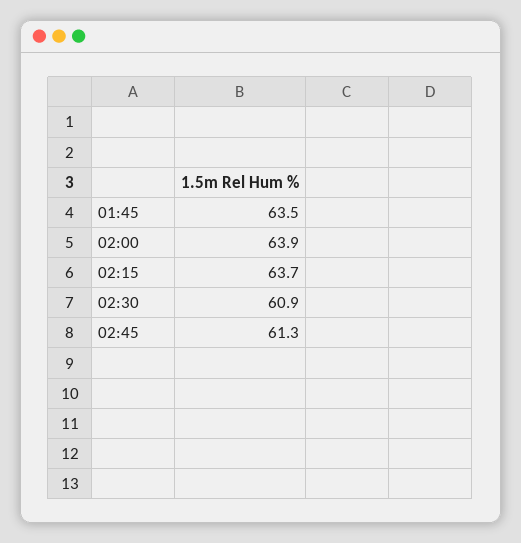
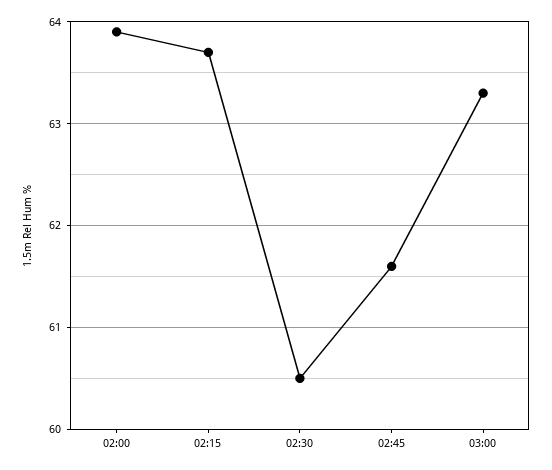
01:45: 63.5 -> none
02:30: 60.9 -> 60.5
02:45: 61.3 -> 61.6
03:00: none -> 63.3

